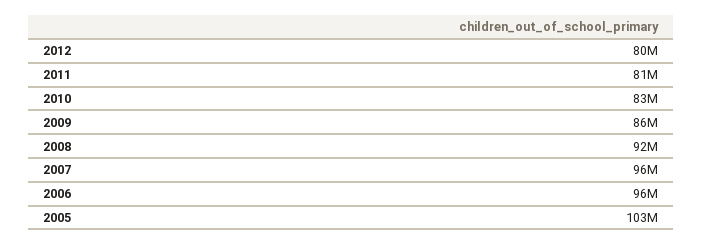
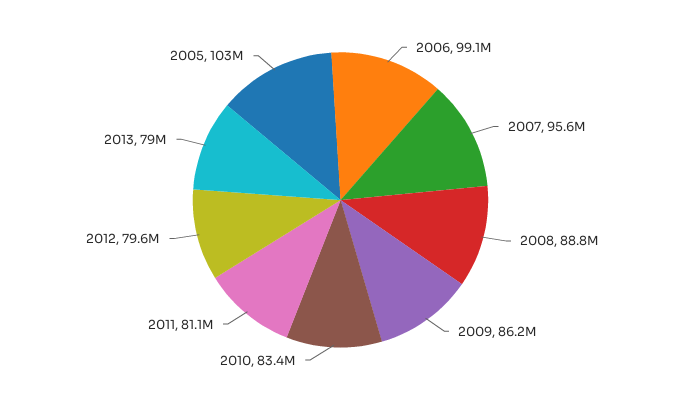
2008: 92000000 -> 88800000
2006: 96000000 -> 99100000
2013: none -> 79000000

